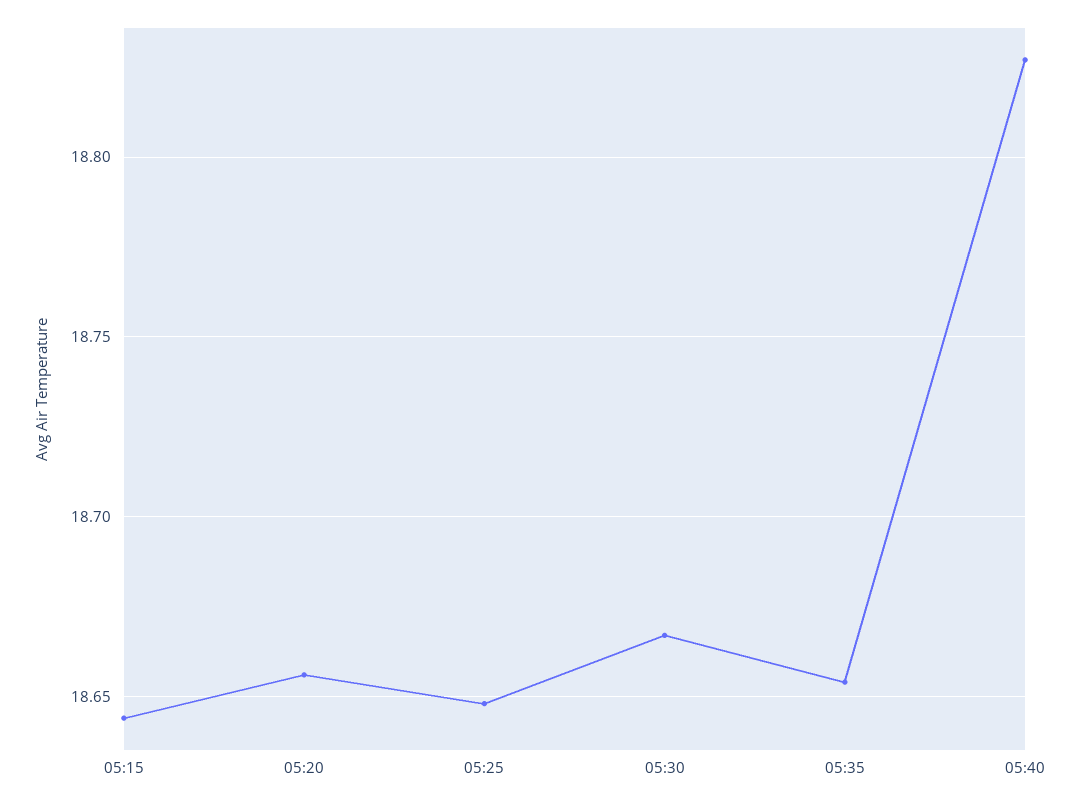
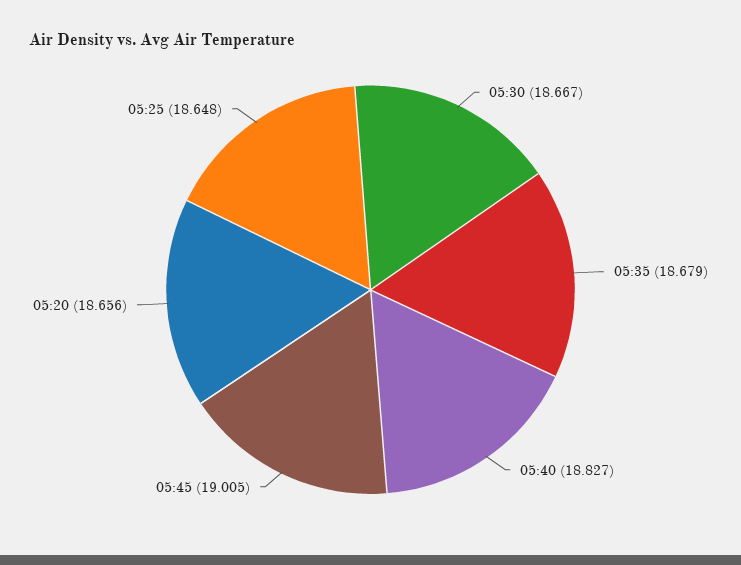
05:15: 18.645 -> none
05:35: 18.655 -> 18.679
05:45: none -> 19.005

